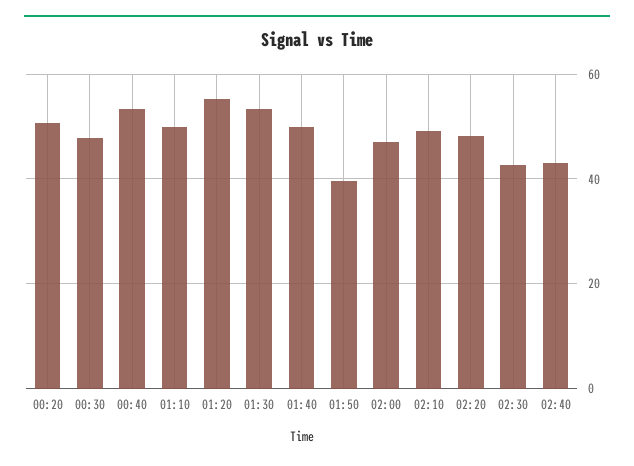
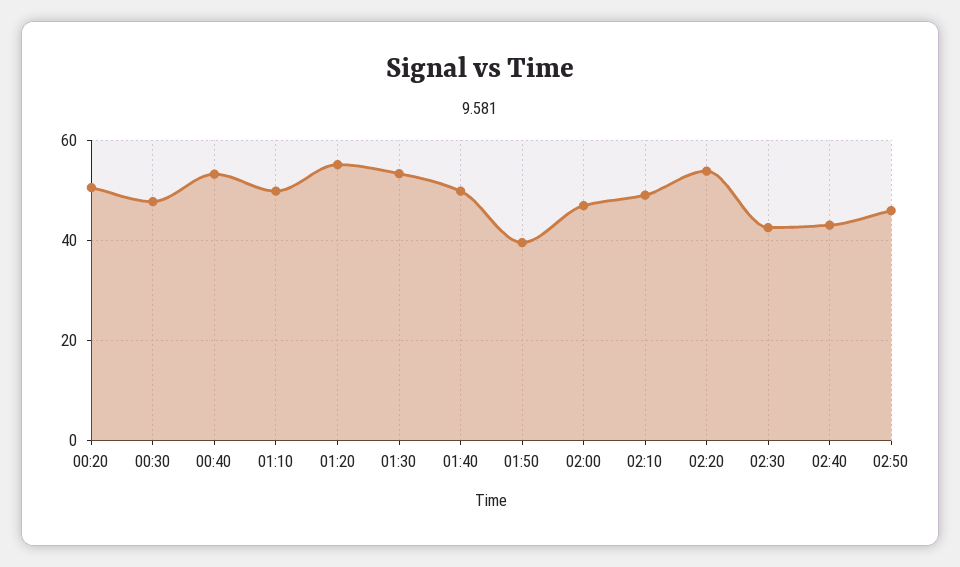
02:20: 48 -> 54
02:50: none -> 46

